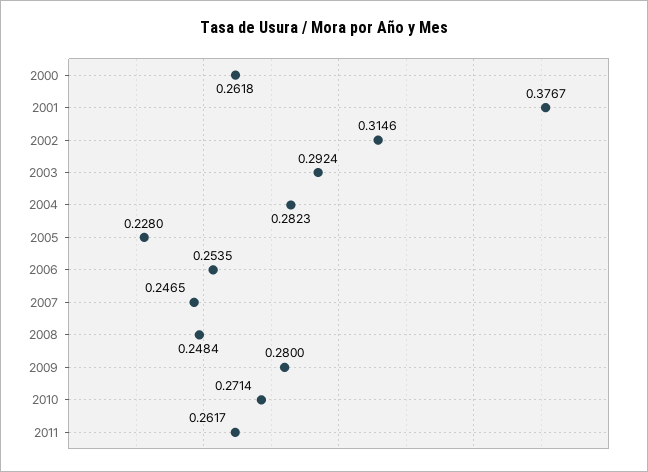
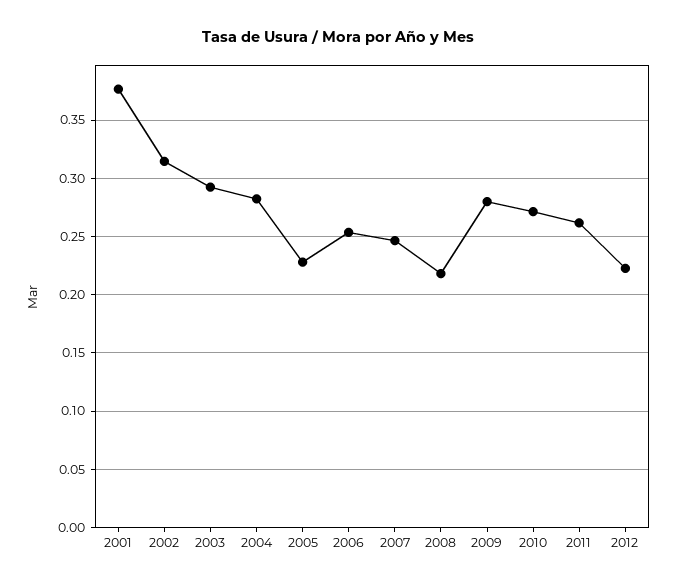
2000: 0.2618 -> none
2008: 0.2484 -> 0.22
2012: none -> 0.22

